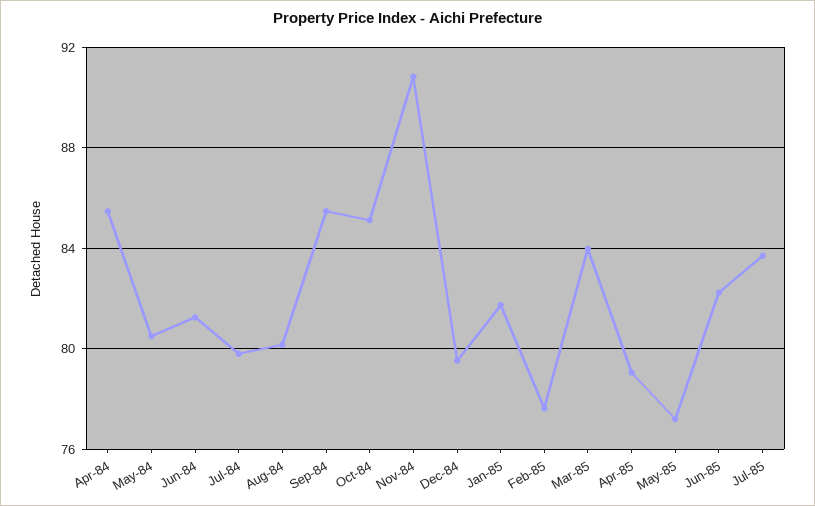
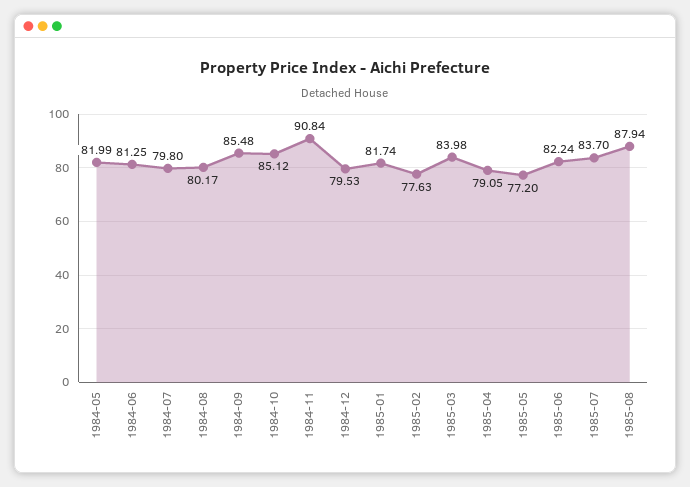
Apr-84: 85.5 -> none
May-84: 80.5 -> 81.99
1985-08: none -> 87.94

